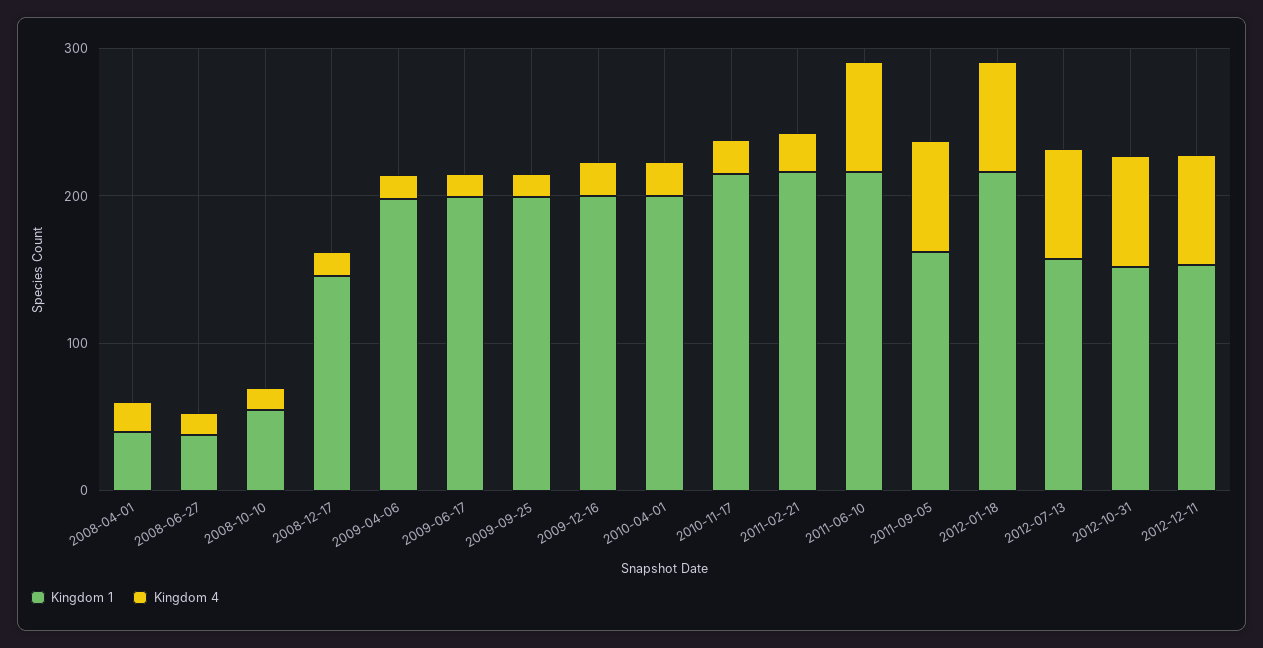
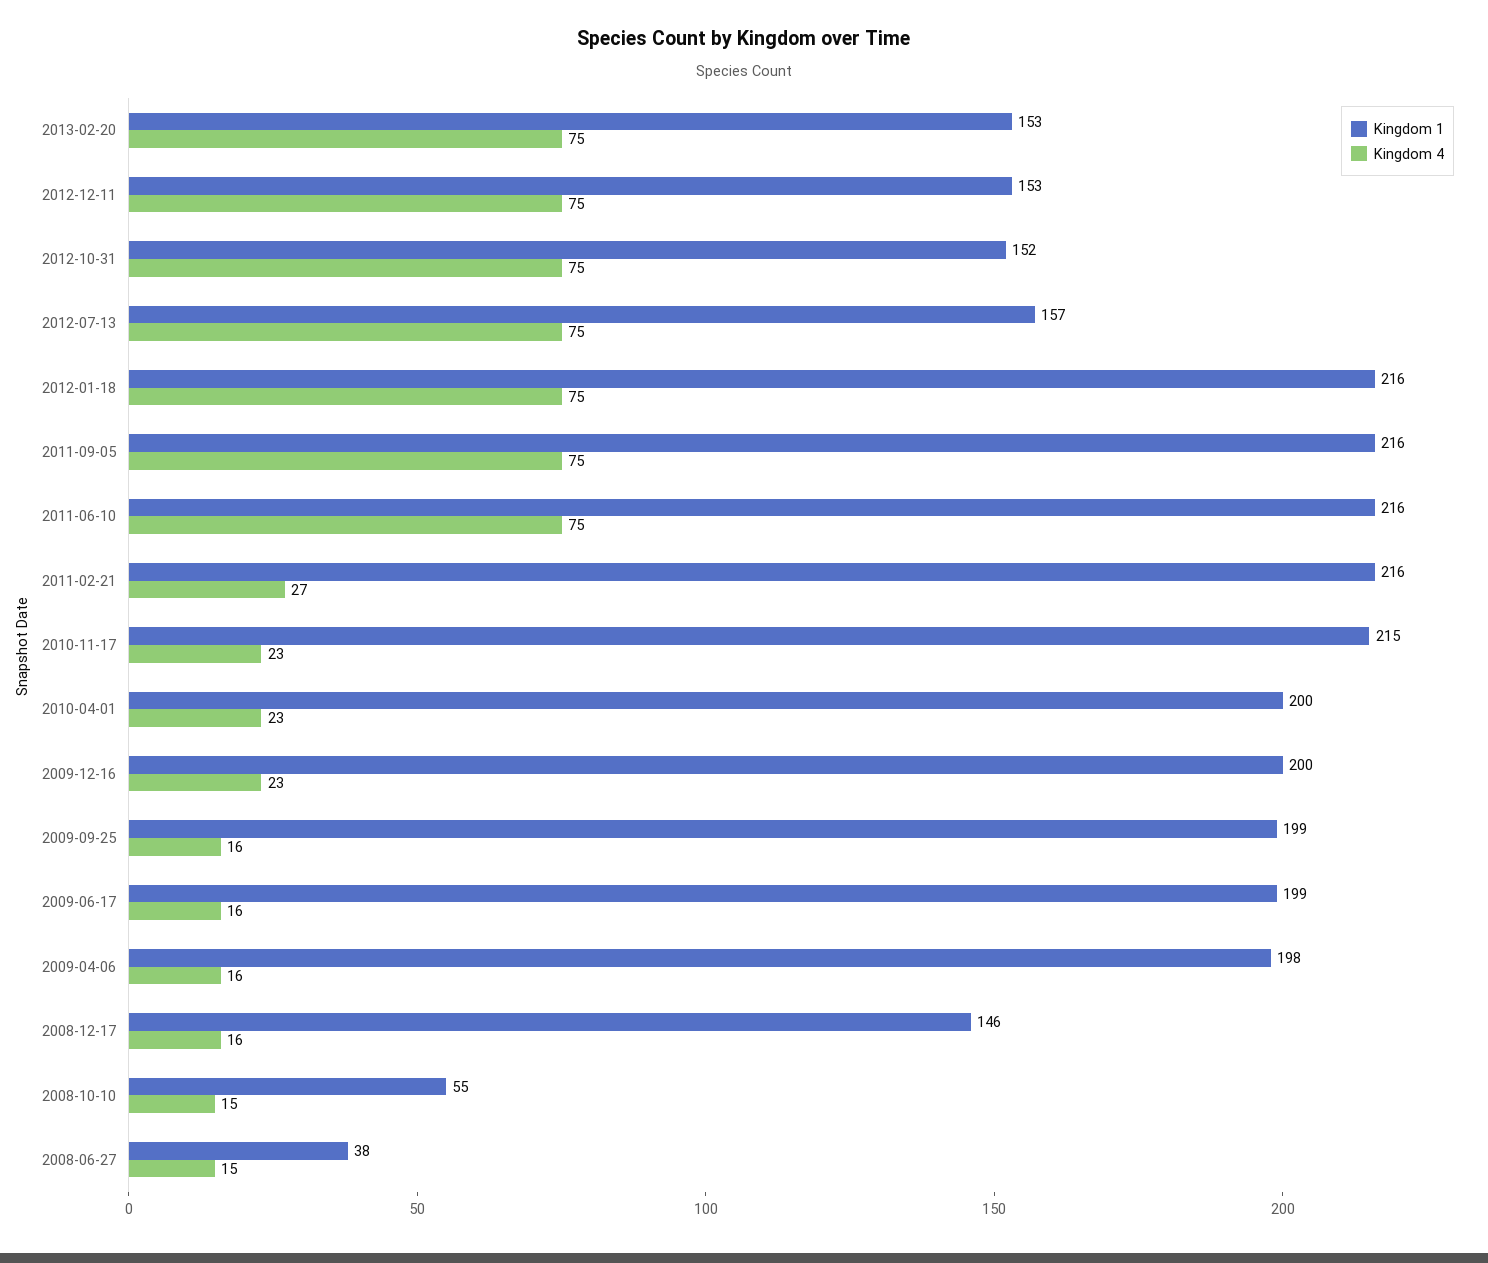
Kingdom 1, 2008-04-01: 40 -> none
Kingdom 4, 2008-04-01: 20 -> none
Kingdom 1, 2011-09-05: 160 -> 216
Kingdom 1, 2013-02-20: none -> 153
Kingdom 4, 2013-02-20: none -> 75

